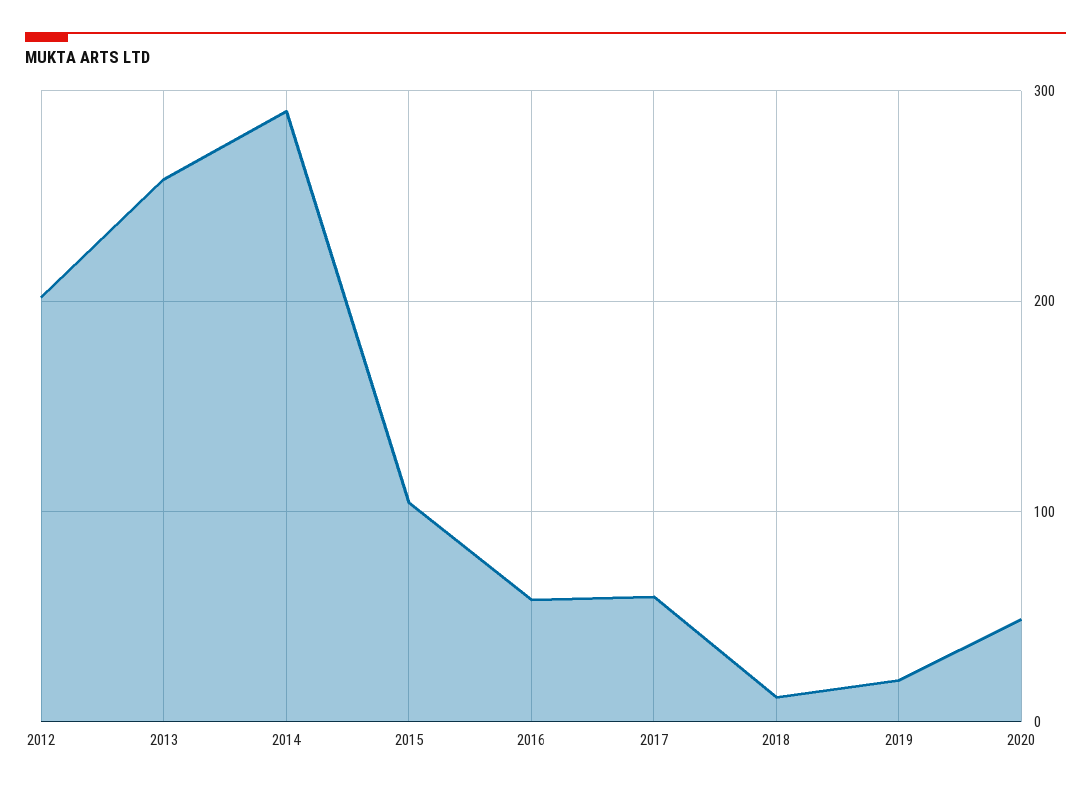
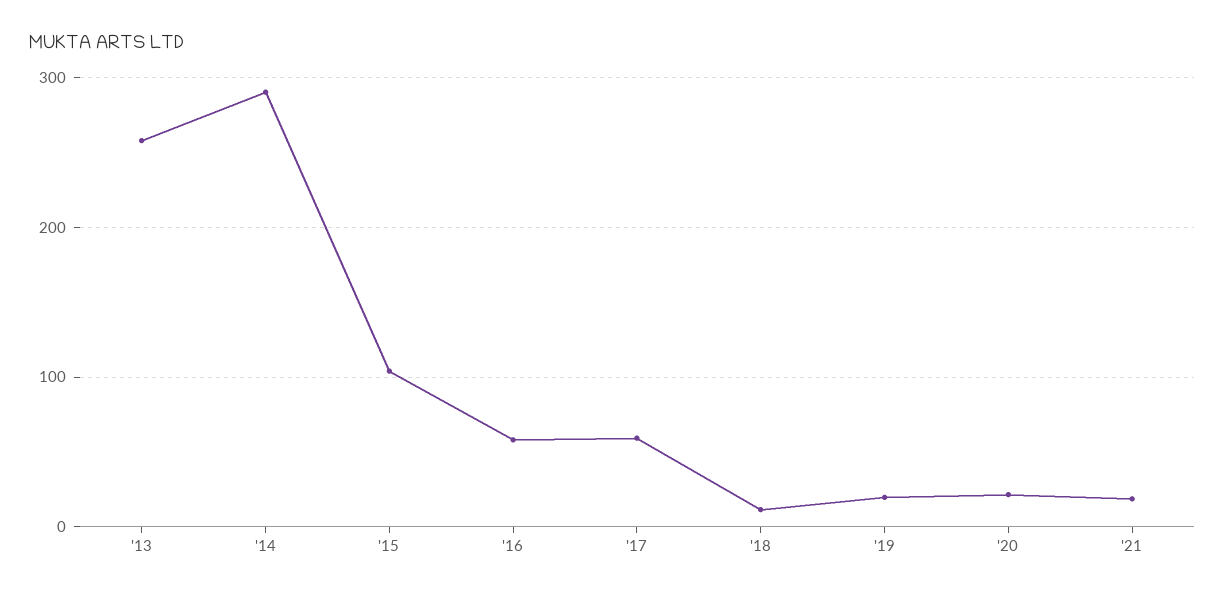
2012: 200 -> none
2020: 50 -> 20
'21: none -> 20

